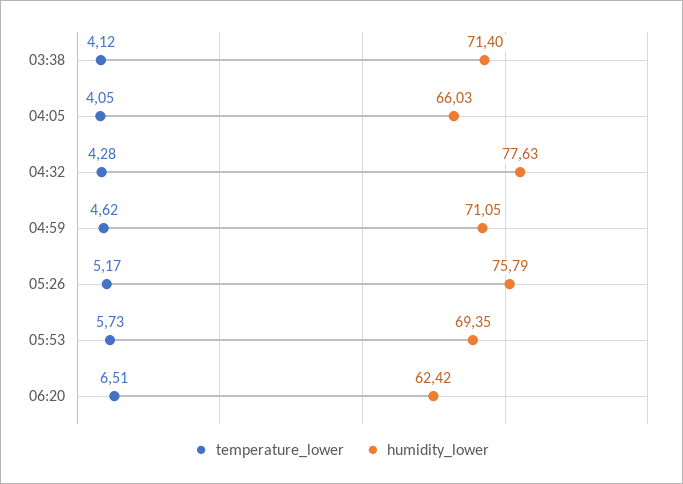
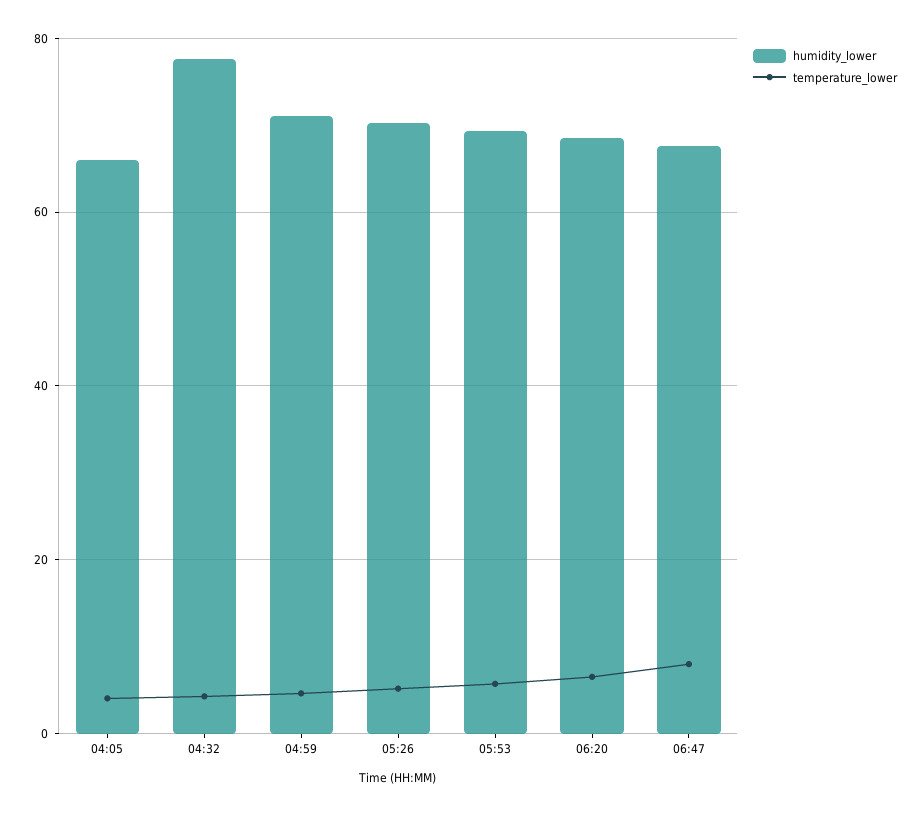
temperature_lower, 03:38: 4.12 -> none
humidity_lower, 03:38: 71.4 -> none
humidity_lower, 05:26: 75.79 -> 70
humidity_lower, 06:20: 62.42 -> 68
humidity_lower, 06:47: none -> 68
temperature_lower, 06:47: none -> 8

